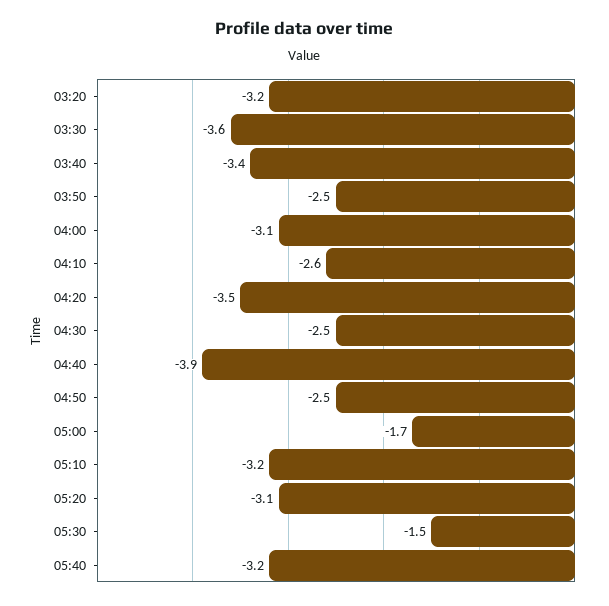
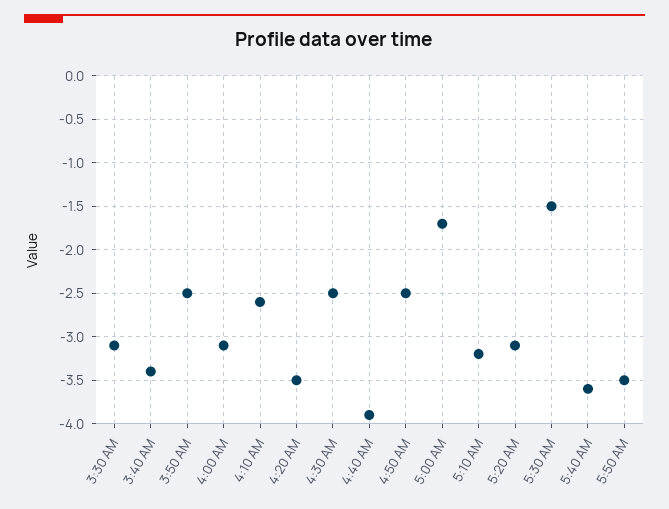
03:20: -3.2 -> none
03:30: -3.6 -> -3.1
05:40: -3.2 -> -3.6
5:50 AM: none -> -3.5

